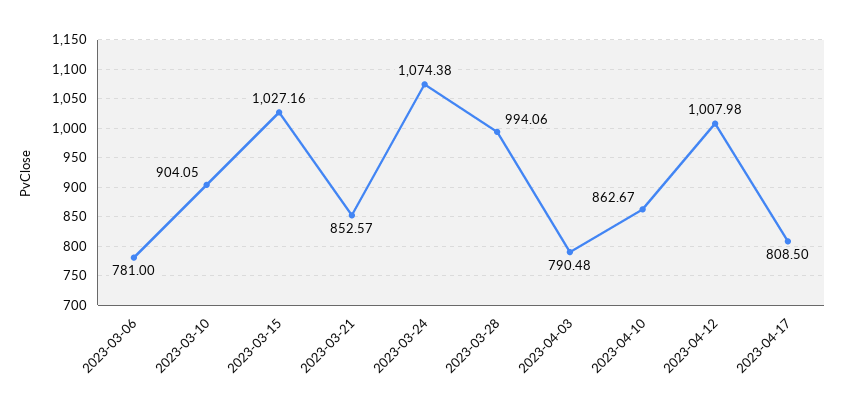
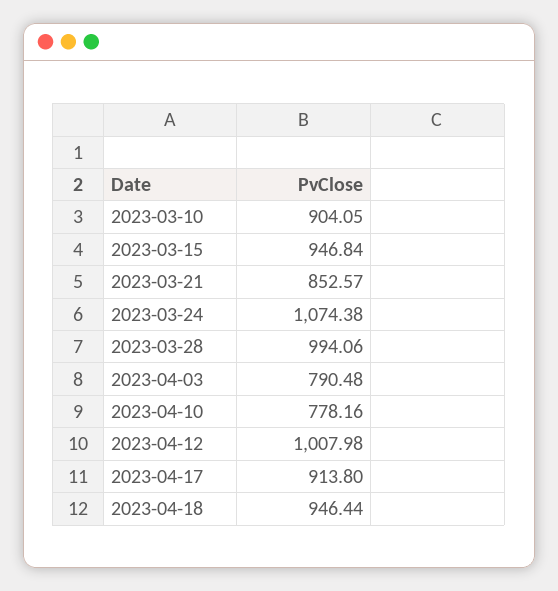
2023-03-06: 781 -> none
2023-03-15: 1027.16 -> 946.84
2023-04-10: 862.67 -> 778.16
2023-04-17: 808.5 -> 913.8
2023-04-18: none -> 946.44

